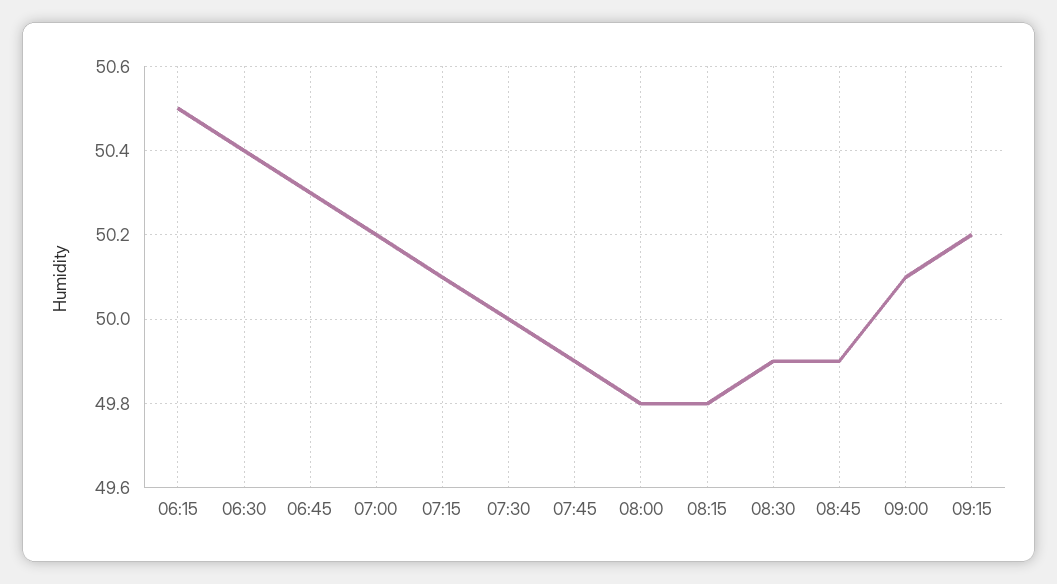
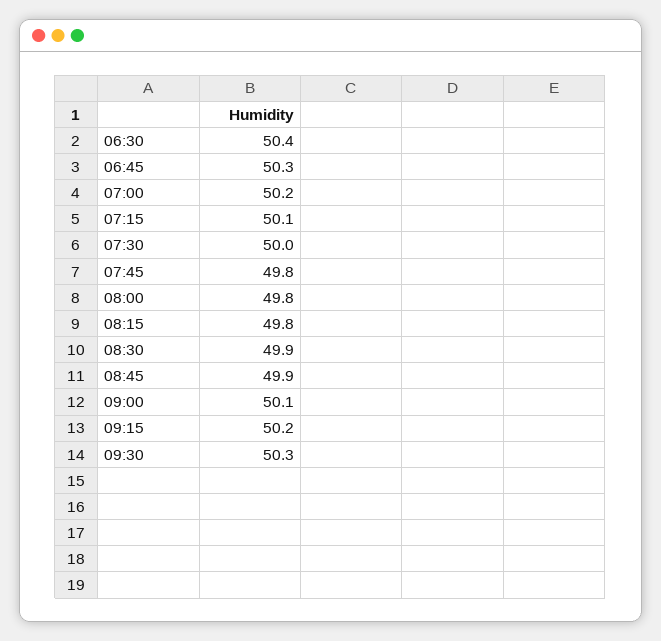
06:15: 50.5 -> none
07:45: 49.9 -> 49.8
09:30: none -> 50.3

